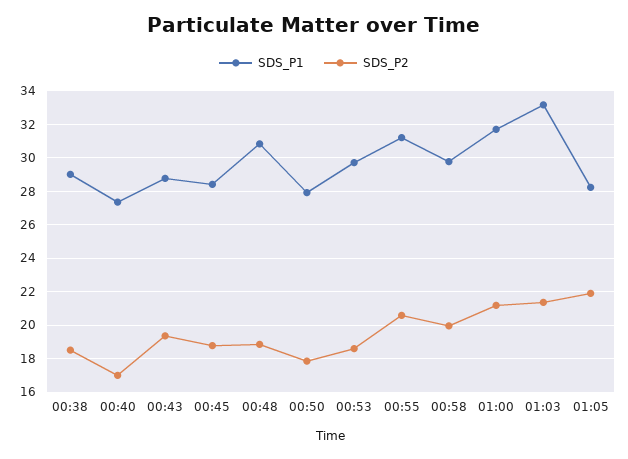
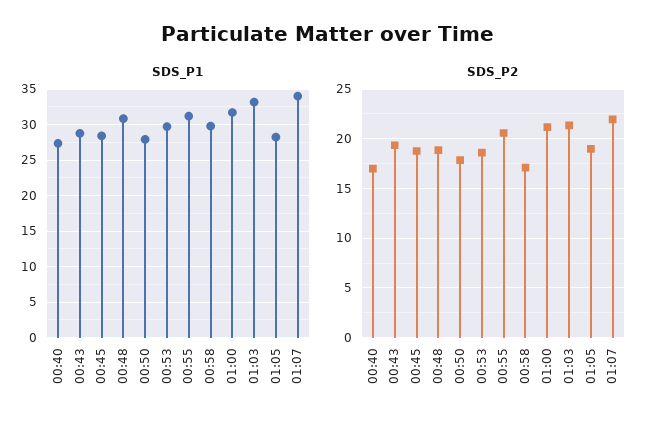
SDS_P1, 00:38: 29 -> none
SDS_P2, 00:38: 18.5 -> none
SDS_P2, 00:58: 20 -> 17
SDS_P2, 01:05: 22 -> 19
SDS_P1, 01:07: none -> 34
SDS_P2, 01:07: none -> 22

